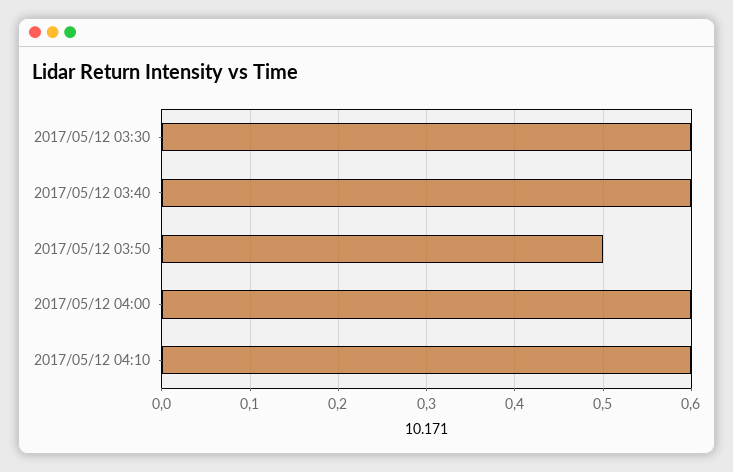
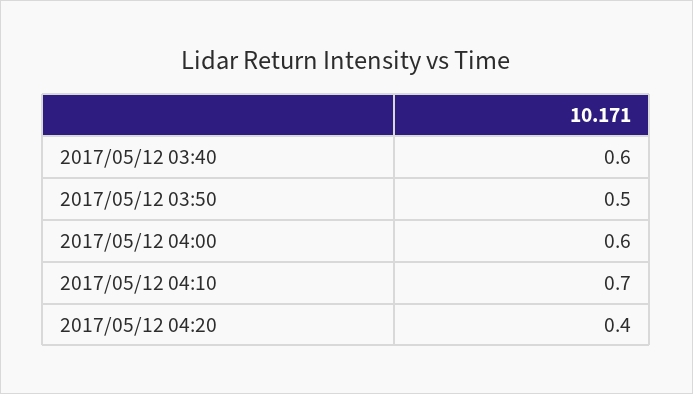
2017/05/12 03:30: 0.6 -> none
2017/05/12 04:10: 0.6 -> 0.7
2017/05/12 04:20: none -> 0.4

